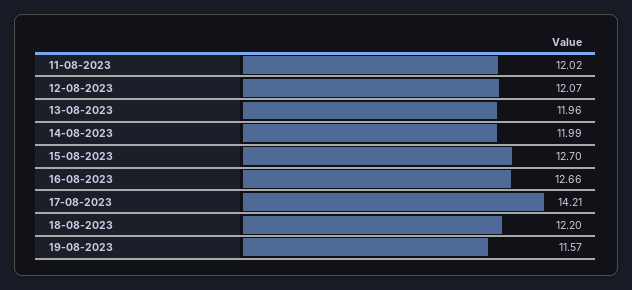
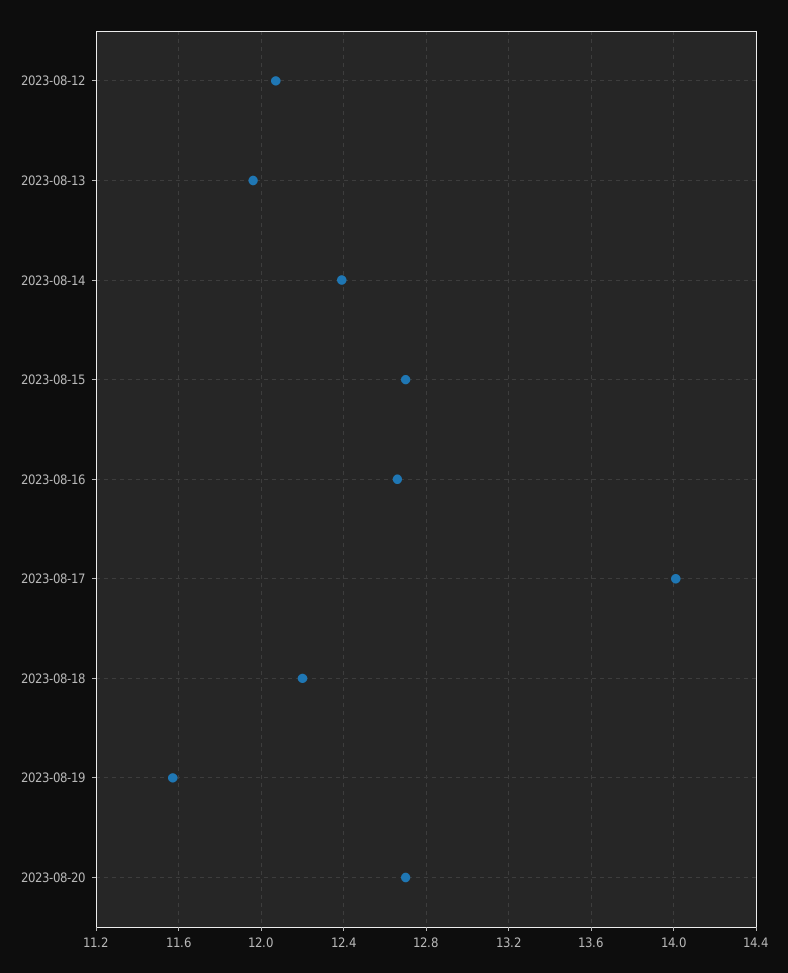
11-08-2023: 12.02 -> none
14-08-2023: 11.99 -> 12.4
17-08-2023: 14.21 -> 14
2023-08-20: none -> 12.7

